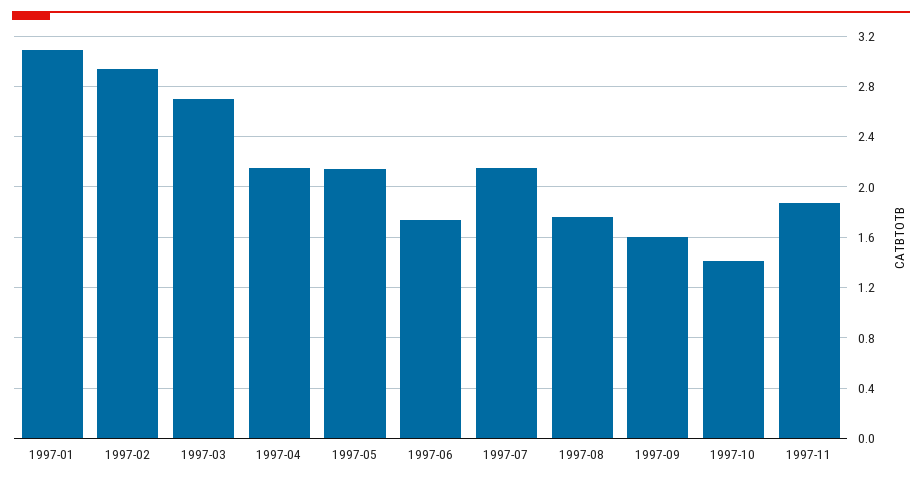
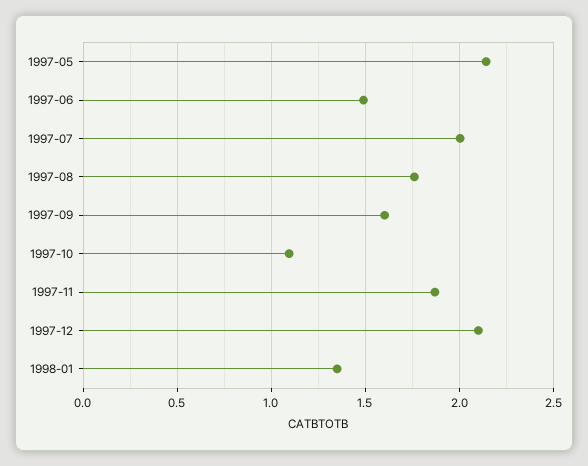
1997-01: 3.1 -> none
1997-02: 2.95 -> none
1997-03: 2.7 -> none
1997-04: 2.15 -> none
1997-06: 1.75 -> 1.5
1997-07: 2.15 -> 2
1997-10: 1.4 -> 1.1
1997-12: none -> 2.1
1998-01: none -> 1.35

